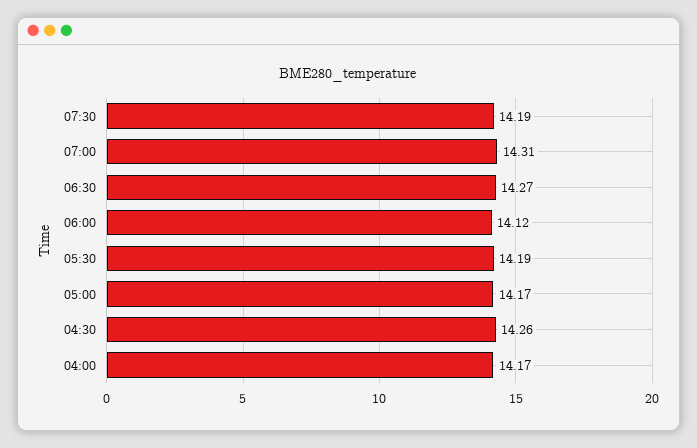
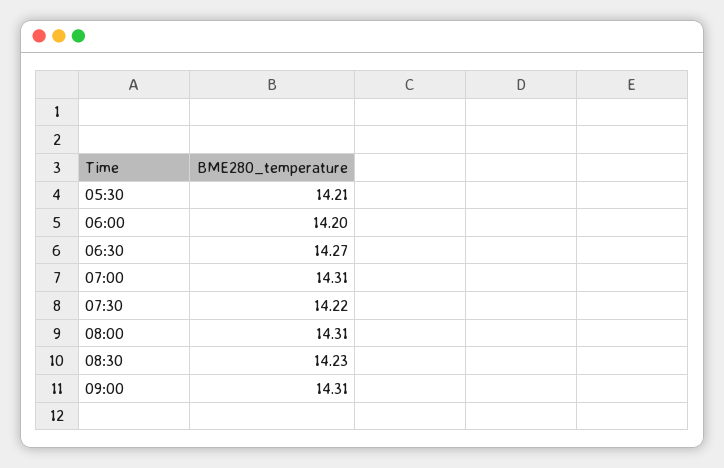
07:30: 14.19 -> 14.22
06:00: 14.12 -> 14.2
05:30: 14.19 -> 14.21
05:00: 14.17 -> none
04:30: 14.26 -> none
04:00: 14.17 -> none
08:00: none -> 14.31
08:30: none -> 14.23
09:00: none -> 14.31

